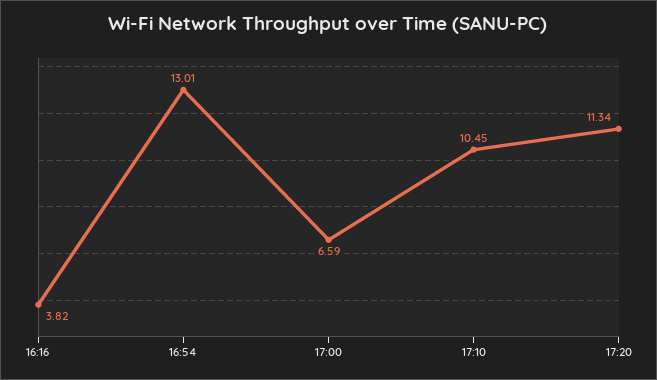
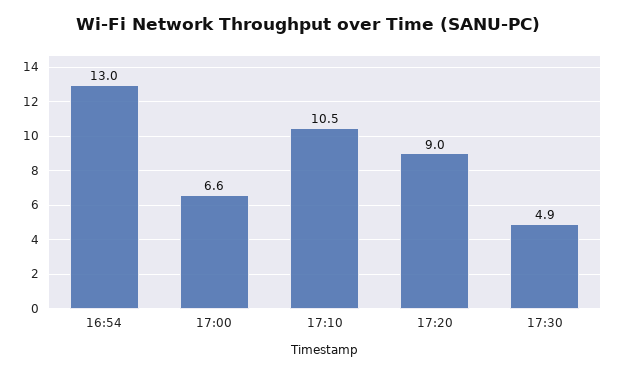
16:16: 3.82 -> none
17:20: 11.34 -> 9
17:30: none -> 4.9

